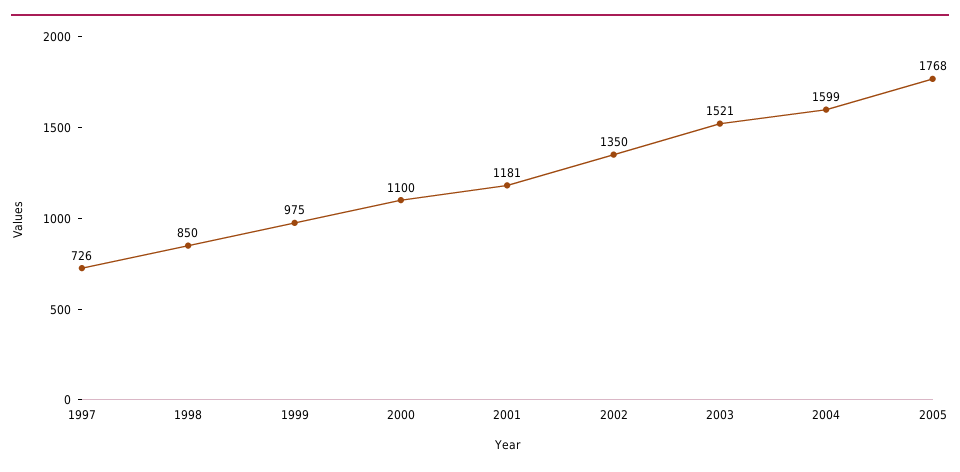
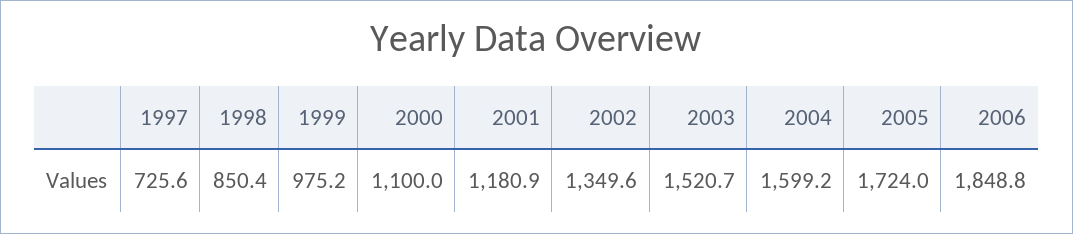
2005: 1768 -> 1724
2006: none -> 1848.8

